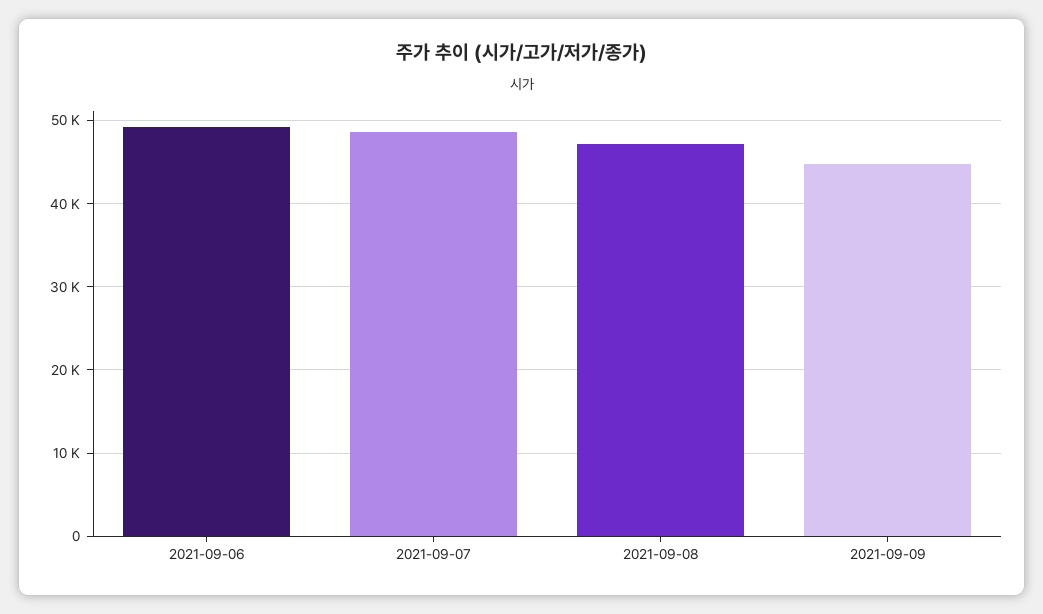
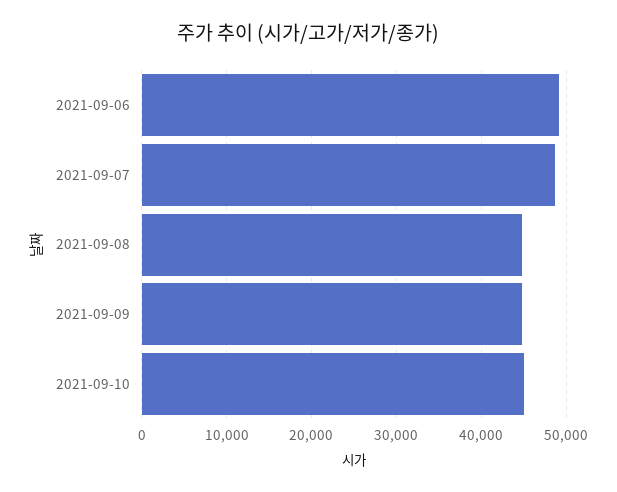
2021-09-08: 47000 -> 45000
2021-09-10: none -> 45000

